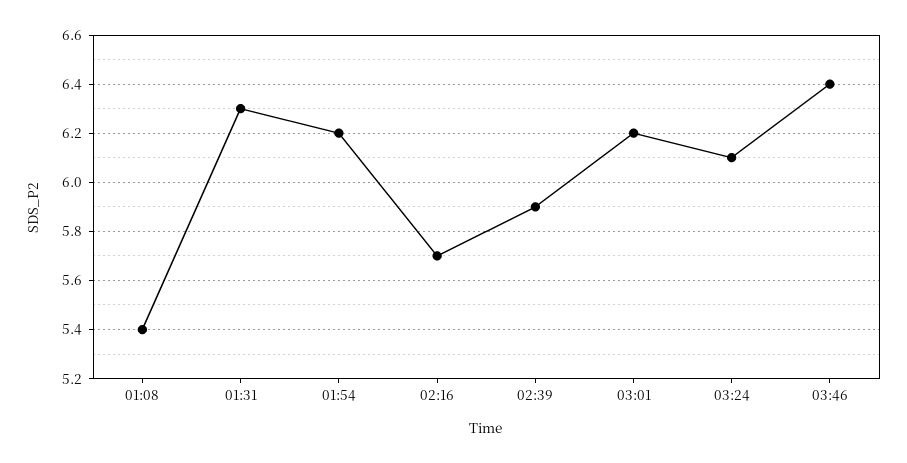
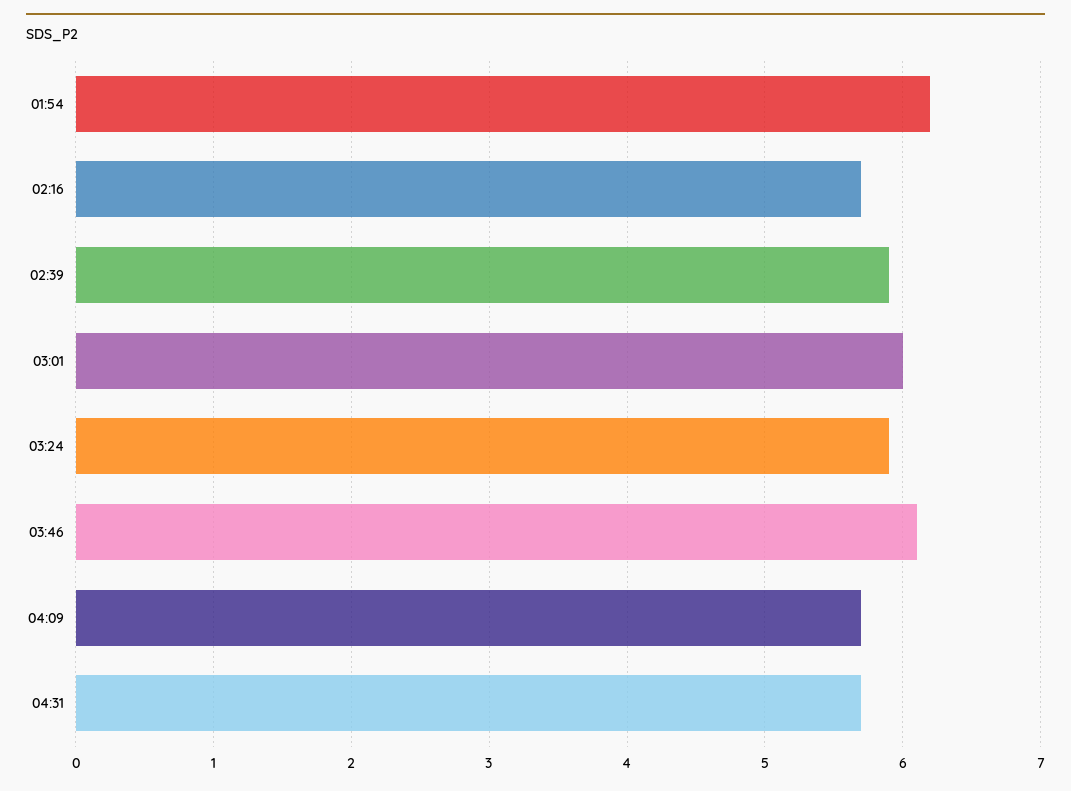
01:08: 5.4 -> none
01:31: 6.3 -> none
03:01: 6.2 -> 6
03:24: 6.1 -> 5.9
03:46: 6.4 -> 6.1
04:09: none -> 5.7
04:31: none -> 5.7

